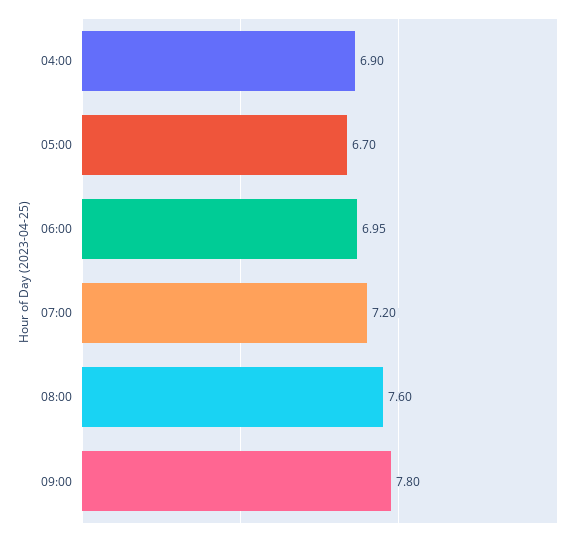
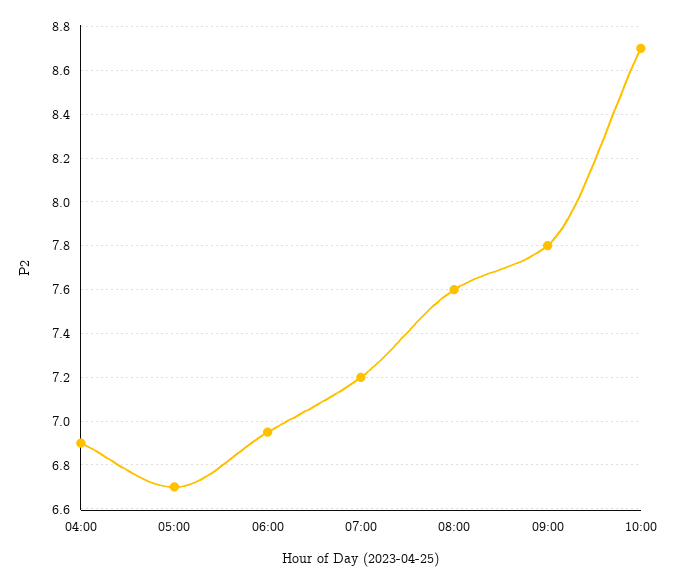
10:00: none -> 8.7

